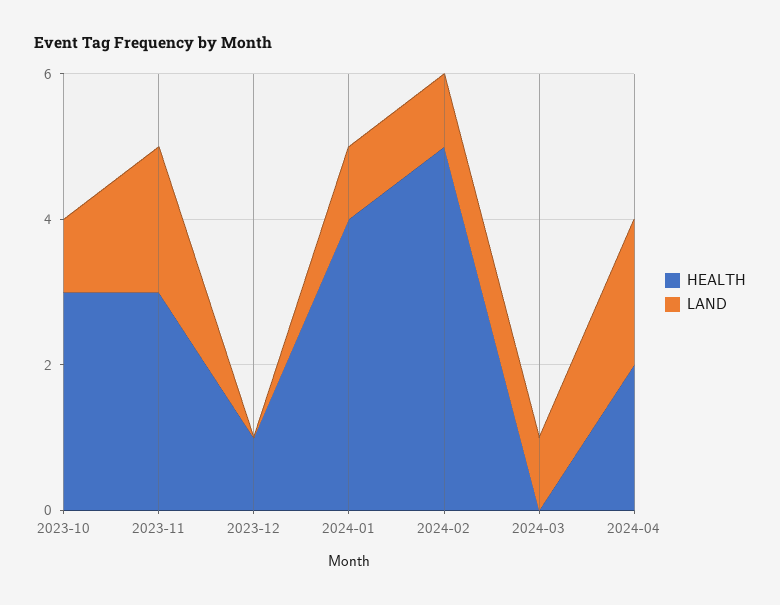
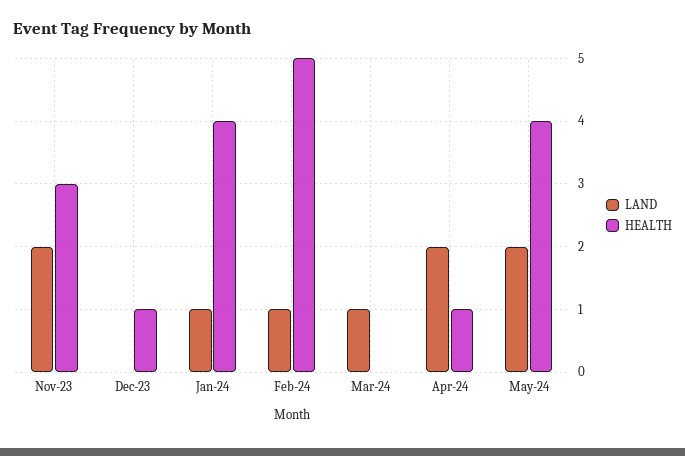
HEALTH, 2023-10: 3 -> none
LAND, 2023-10: 1 -> none
HEALTH, 2024-04: 2 -> 1
LAND, May-24: none -> 2
HEALTH, May-24: none -> 4

